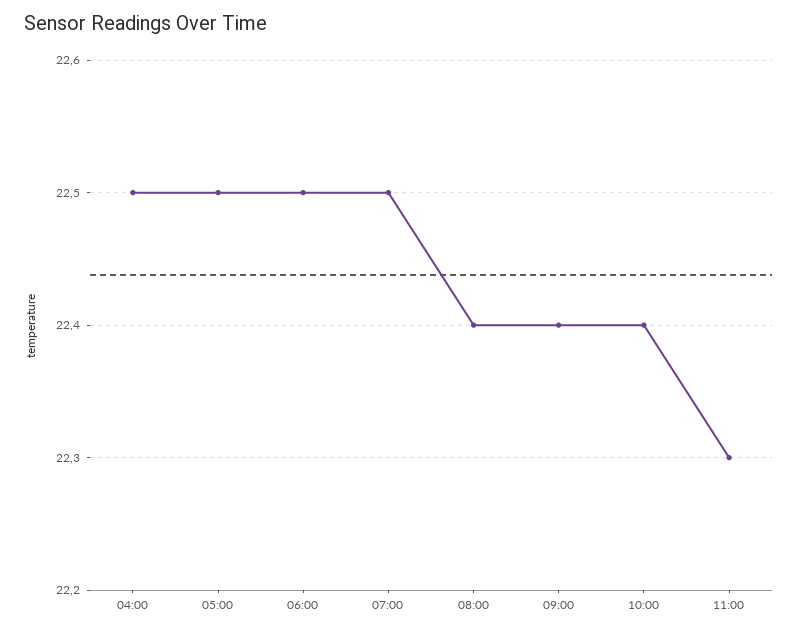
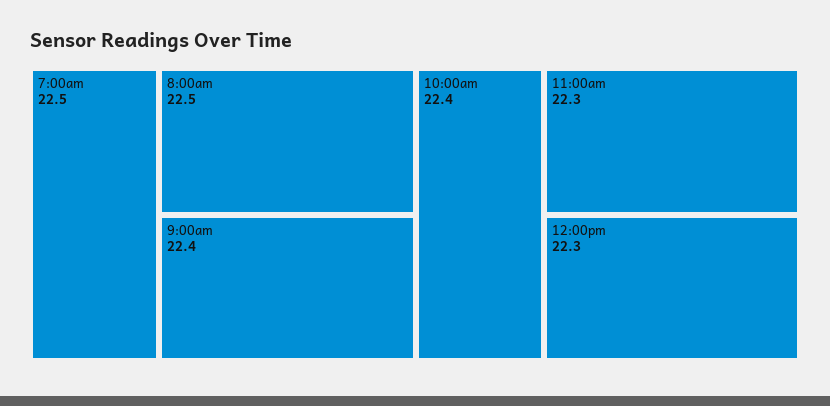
04:00: 22.5 -> none
05:00: 22.5 -> none
06:00: 22.5 -> none
08:00: 22.4 -> 22.5
12:00pm: none -> 22.3

